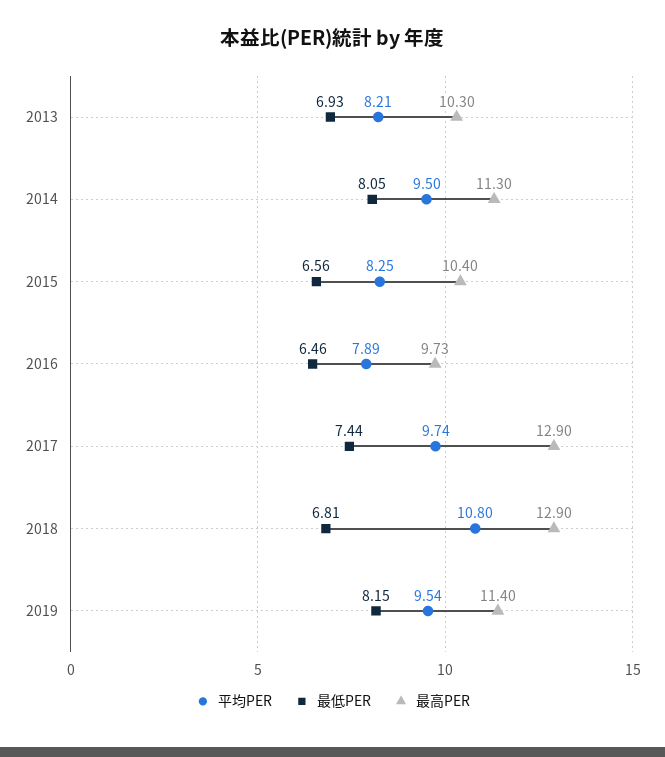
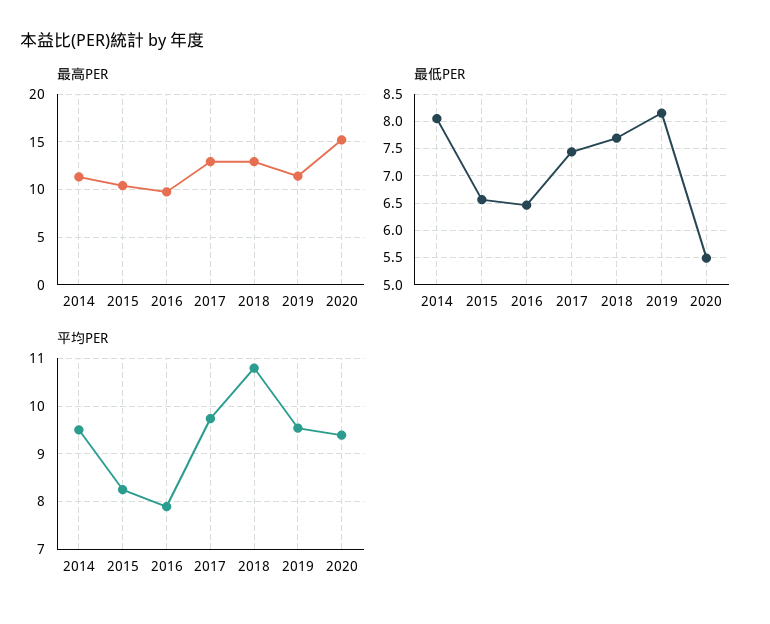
平均PER, 2013: 8.21 -> none
最低PER, 2013: 6.93 -> none
最高PER, 2013: 10.3 -> none
最低PER, 2018: 6.81 -> 7.75
最高PER, 2020: none -> 15
最低PER, 2020: none -> 5.5
平均PER, 2020: none -> 9.4

